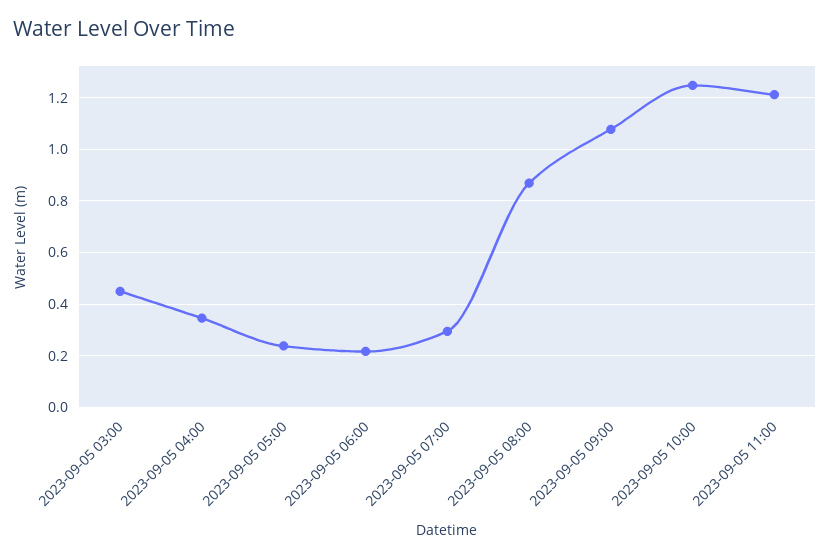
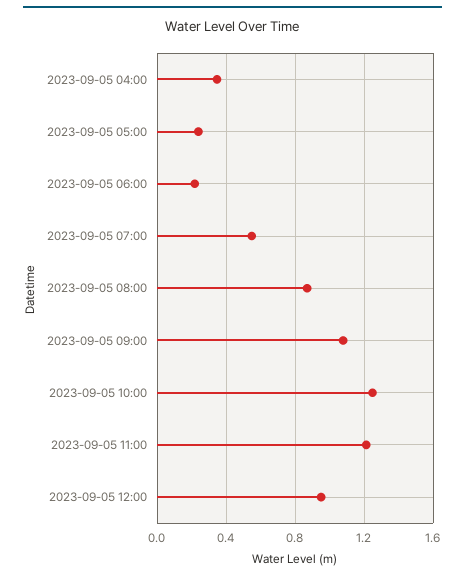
2023-09-05 03:00: 0.45 -> none
2023-09-05 07:00: 0.3 -> 0.55
2023-09-05 12:00: none -> 0.95

